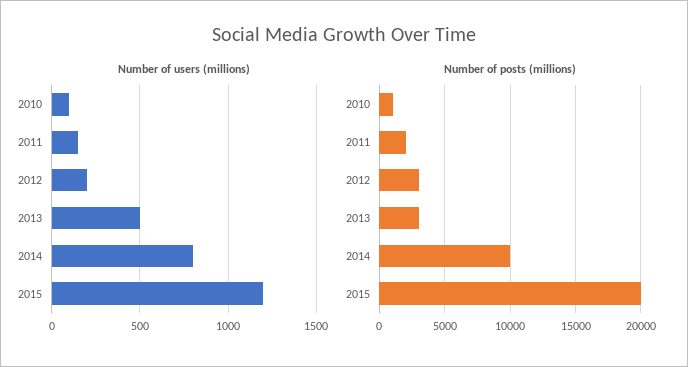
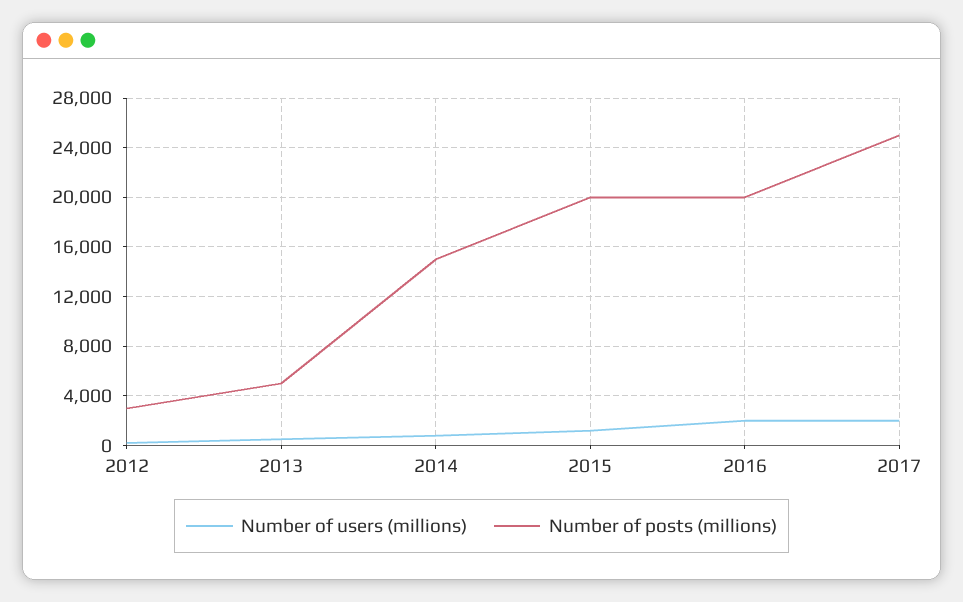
Number of users (millions), 2010: 100 -> none
Number of users (millions), 2011: 150 -> none
Number of posts (millions), 2010: 1000 -> none
Number of posts (millions), 2011: 2000 -> none
Number of posts (millions), 2013: 3000 -> 5000
Number of posts (millions), 2014: 10000 -> 15000
Number of users (millions), 2016: none -> 2000
Number of posts (millions), 2016: none -> 20000
Number of users (millions), 2017: none -> 2000
Number of posts (millions), 2017: none -> 25000

